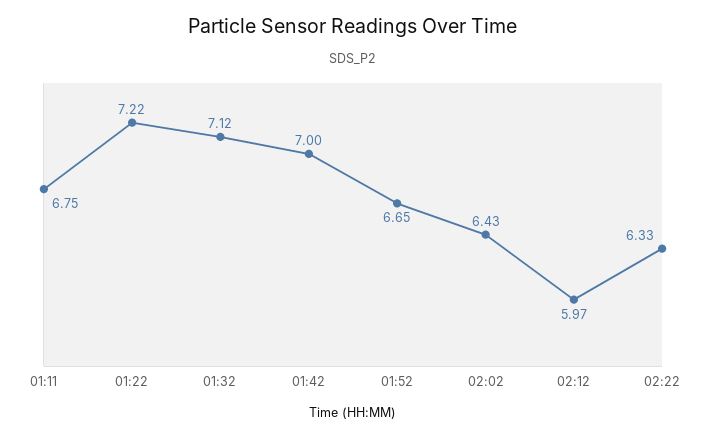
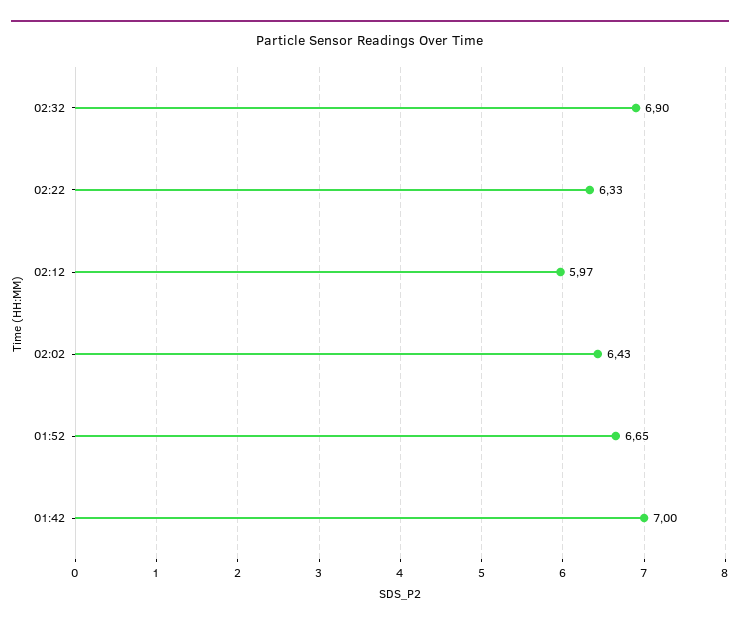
01:11: 6.75 -> none
01:22: 7.22 -> none
01:32: 7.12 -> none
02:32: none -> 6.9

